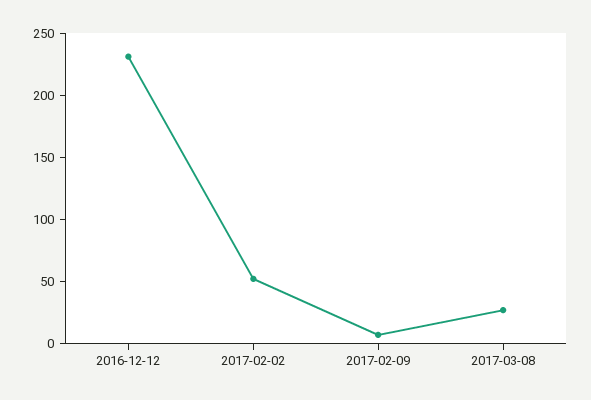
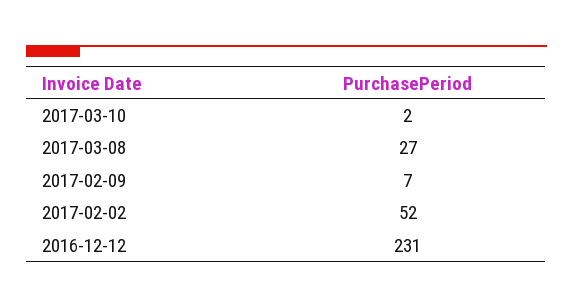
2017-03-10: none -> 2

